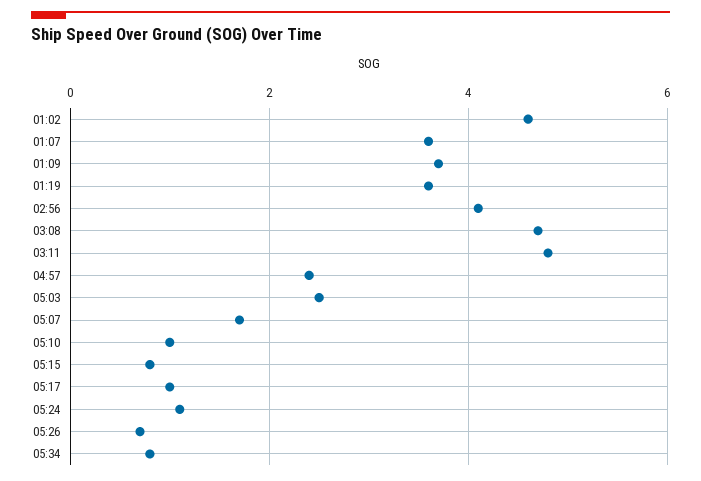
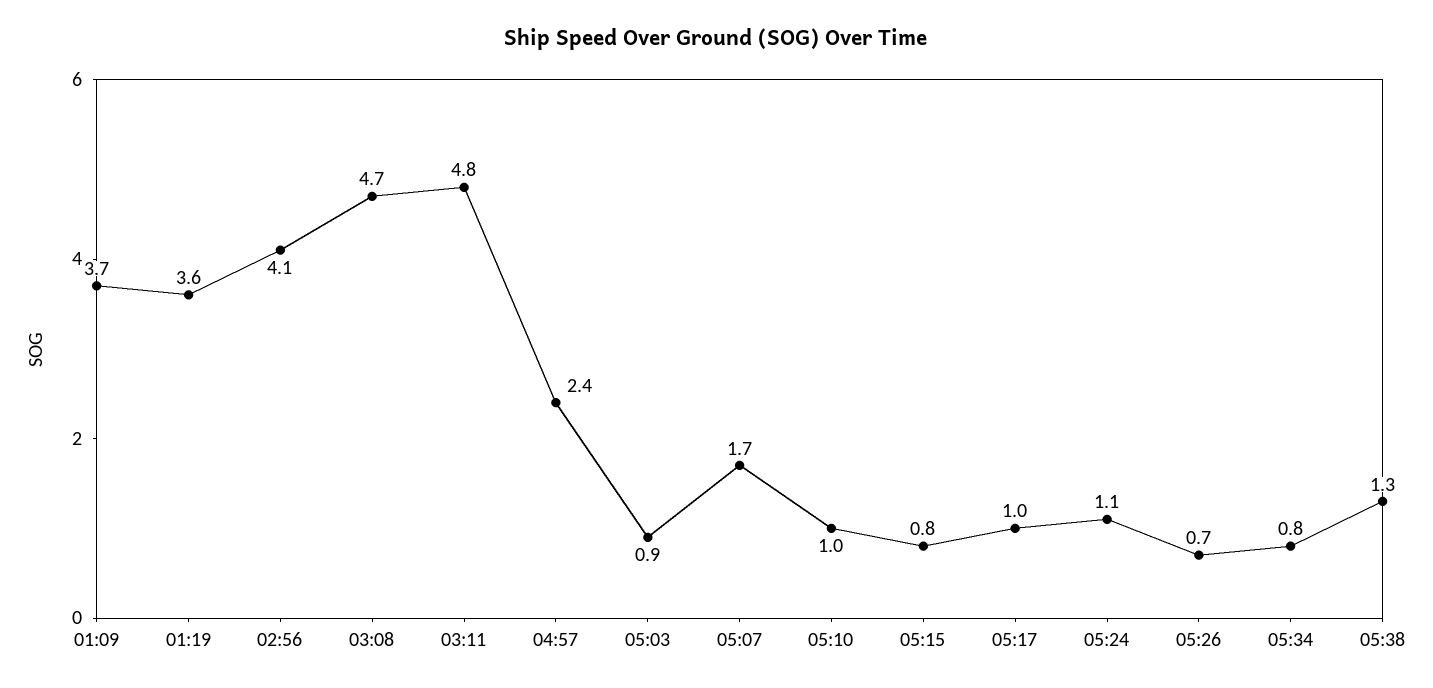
01:02: 4.5 -> none
01:07: 3.5 -> none
05:03: 2.5 -> 0.9
05:38: none -> 1.3

